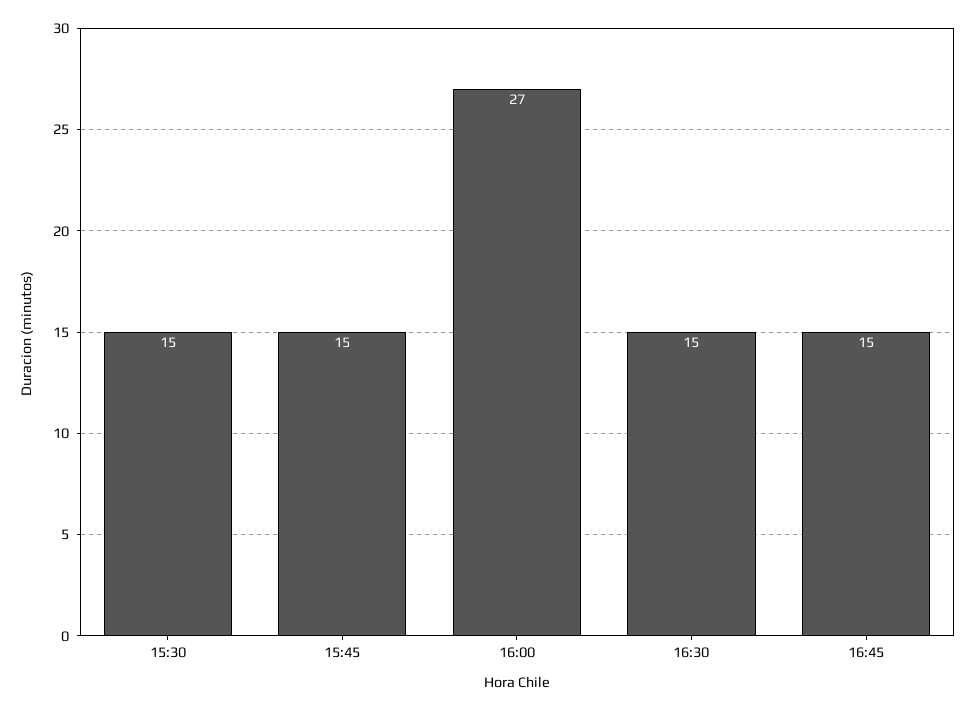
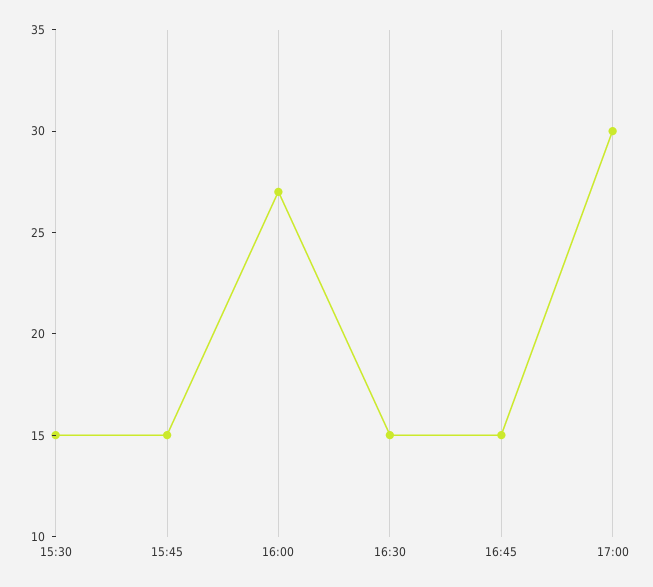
17:00: none -> 30

